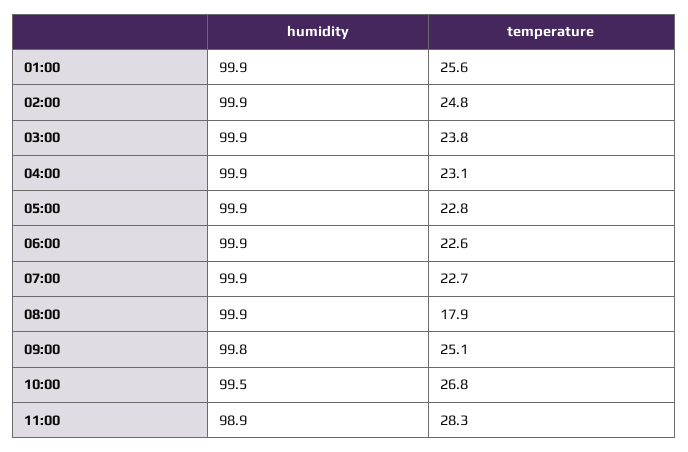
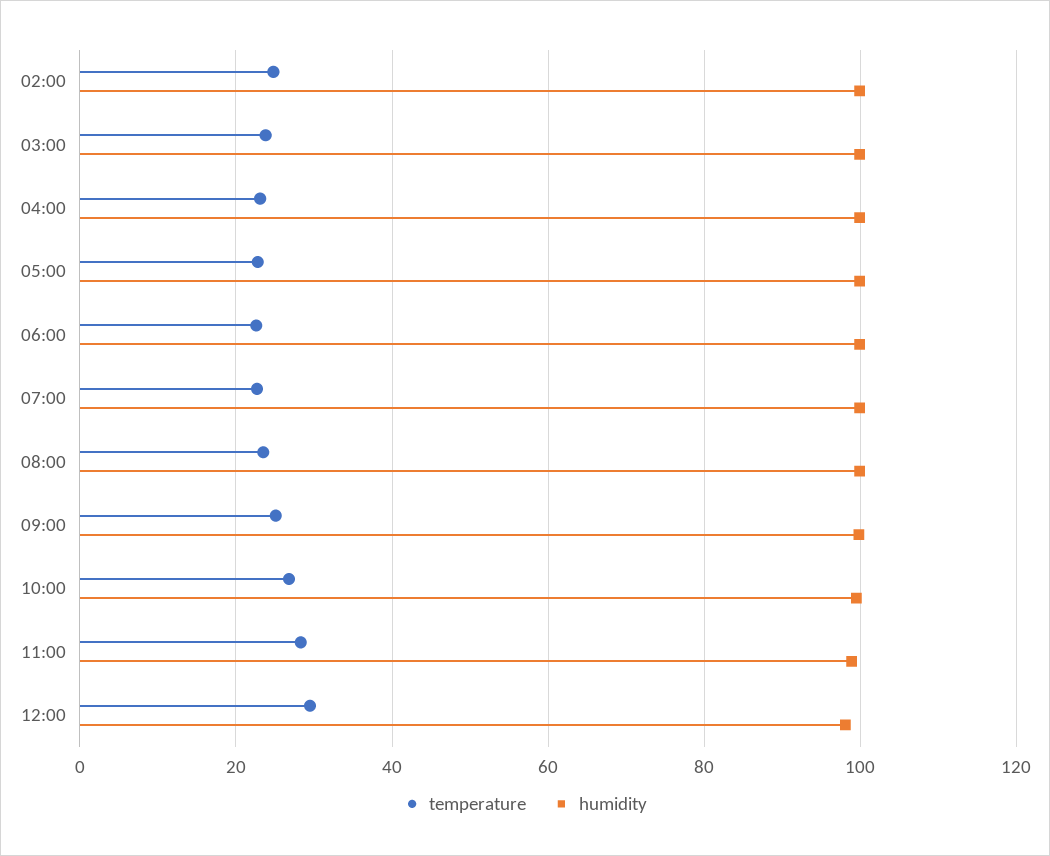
humidity, 01:00: 99.9 -> none
temperature, 01:00: 25.6 -> none
temperature, 08:00: 17.9 -> 24
temperature, 12:00: none -> 30
humidity, 12:00: none -> 98

